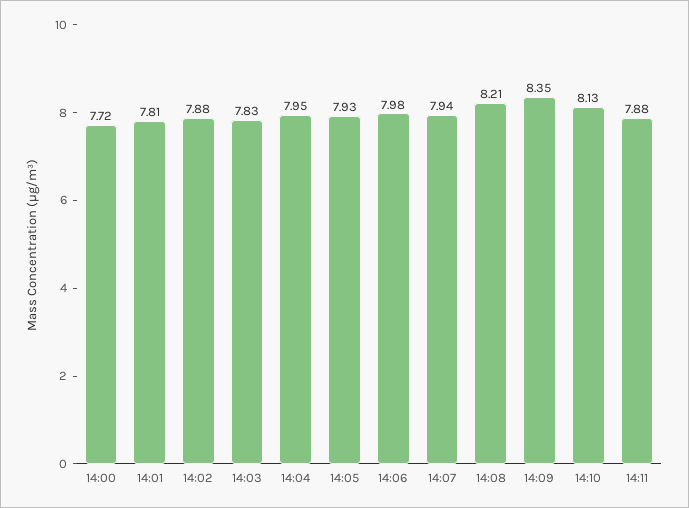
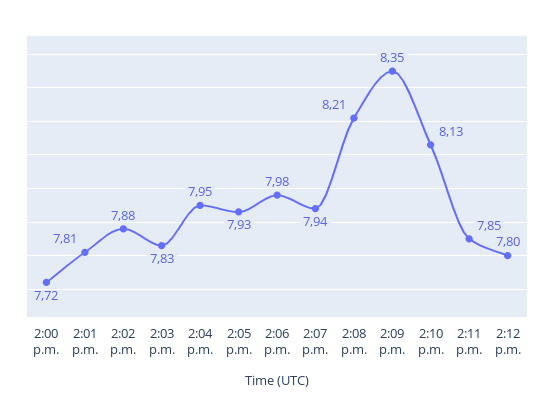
14:11: 7.88 -> 7.85
2:12 p.m.: none -> 7.8

